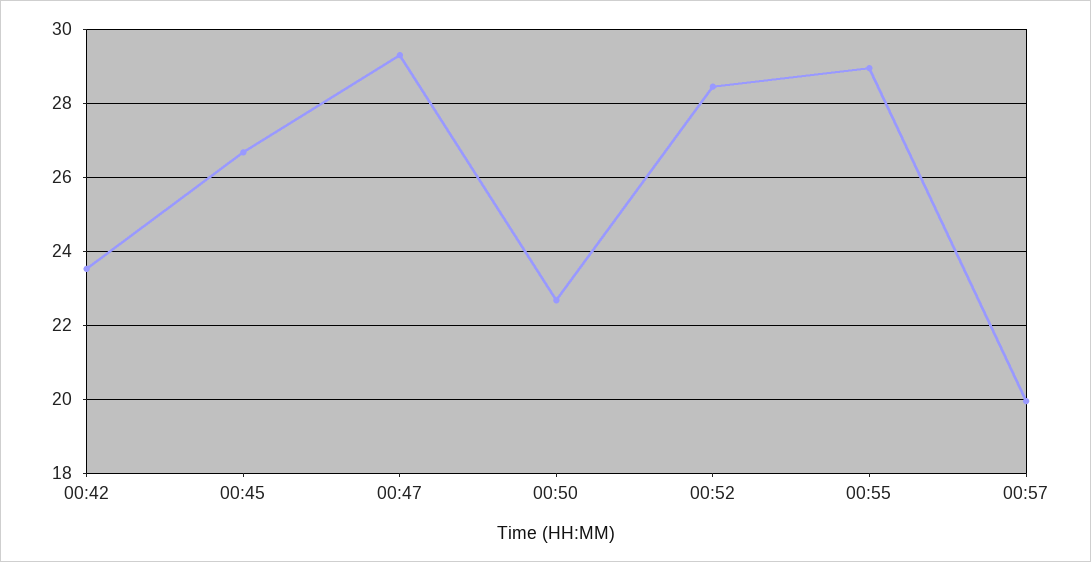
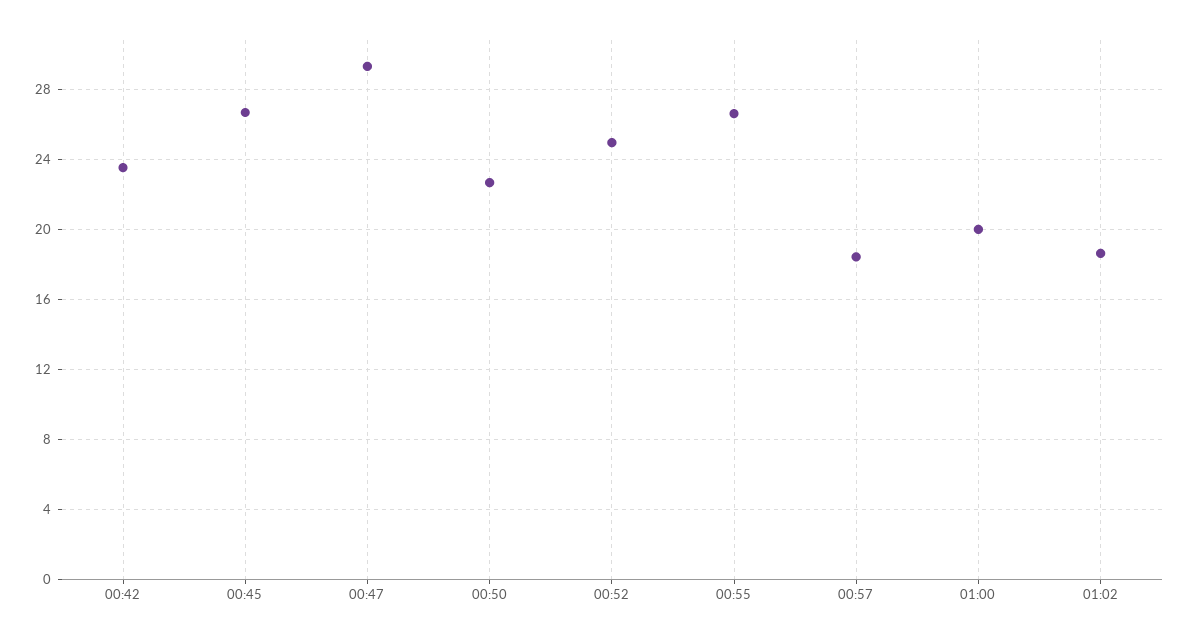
00:52: 28.4 -> 25
00:55: 29 -> 26.5
00:57: 20 -> 18.5
01:00: none -> 20
01:02: none -> 18.5

